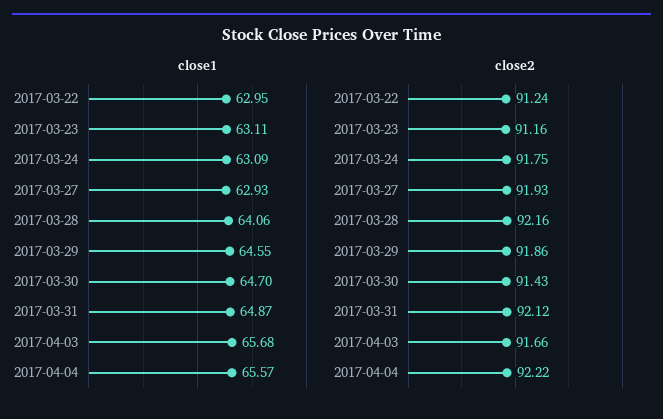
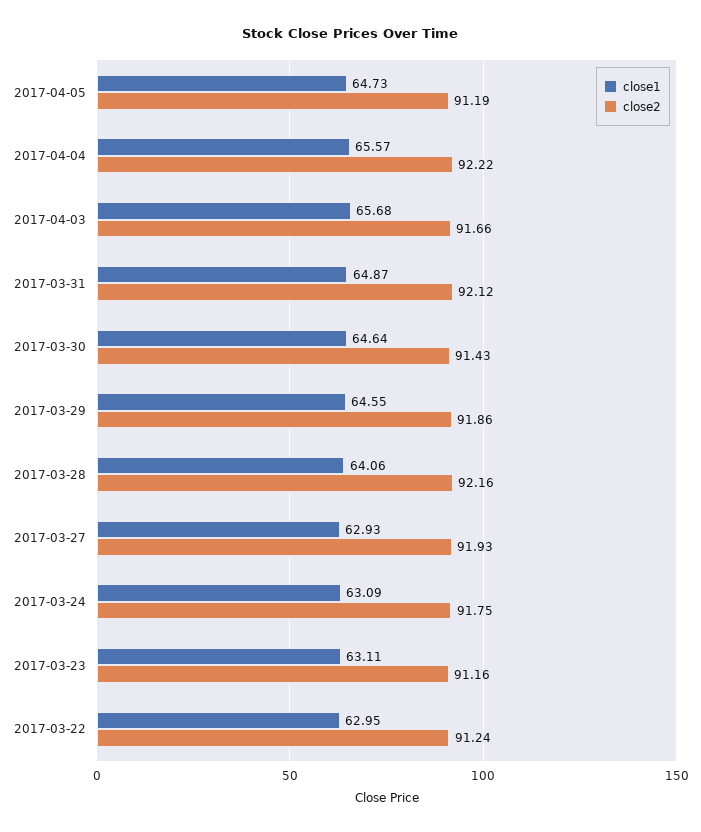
close1, 2017-03-30: 64.7 -> 64.64
close1, 2017-04-05: none -> 64.73
close2, 2017-04-05: none -> 91.19

